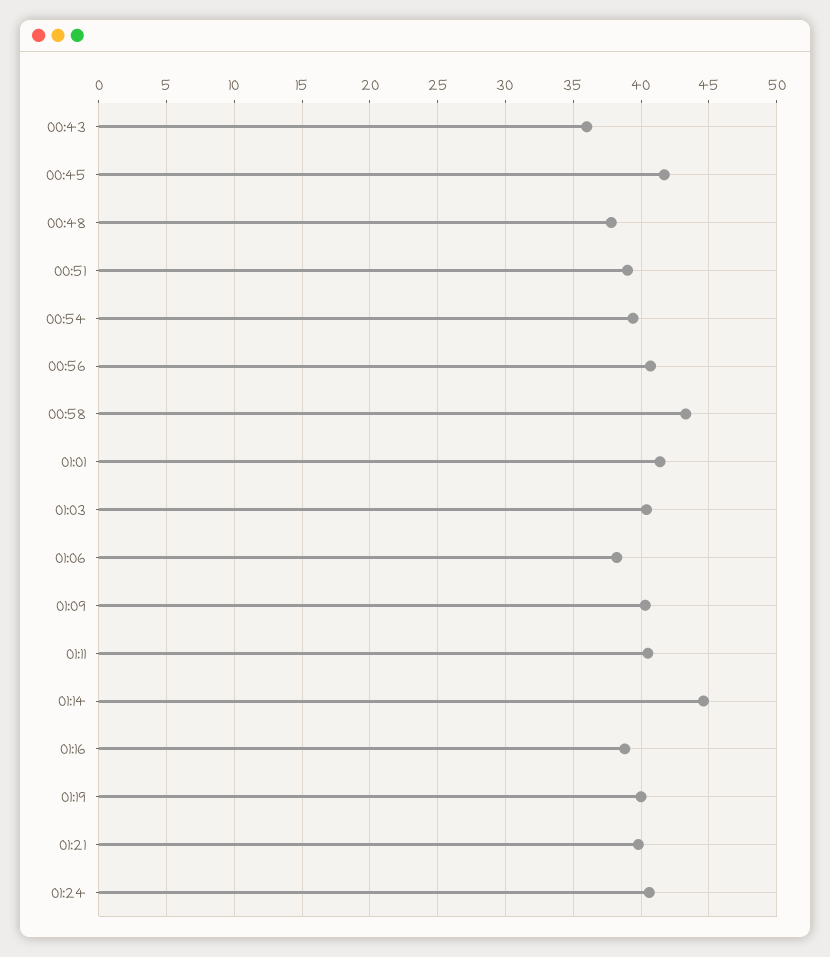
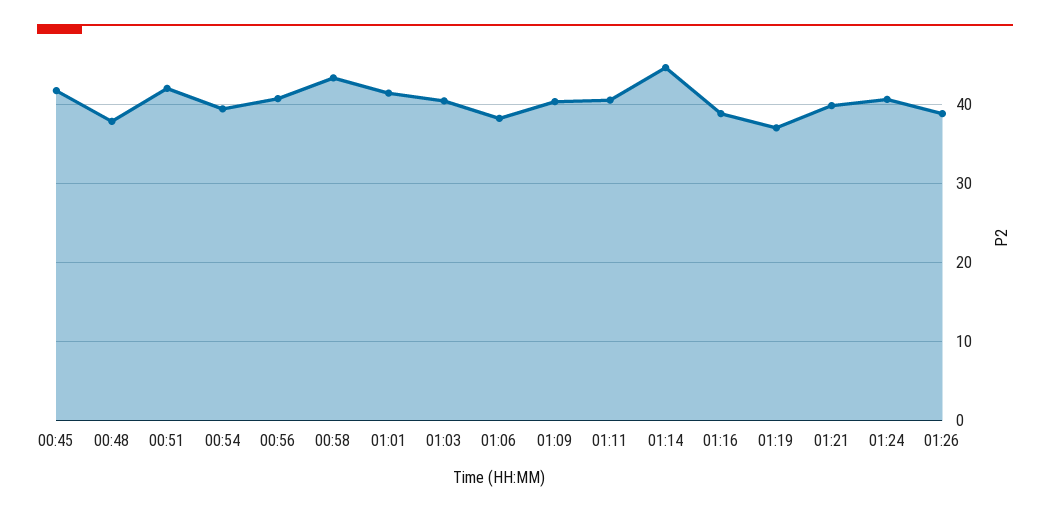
00:43: 36 -> none
00:51: 39 -> 42
01:19: 40 -> 37
01:26: none -> 39

